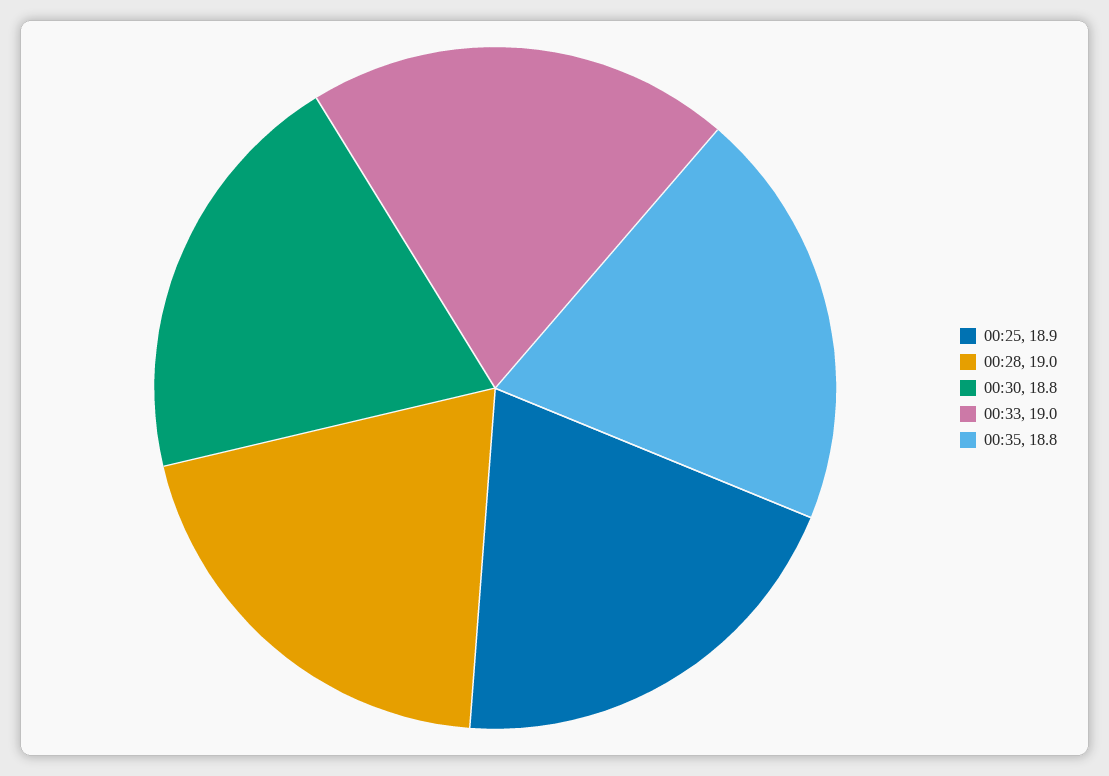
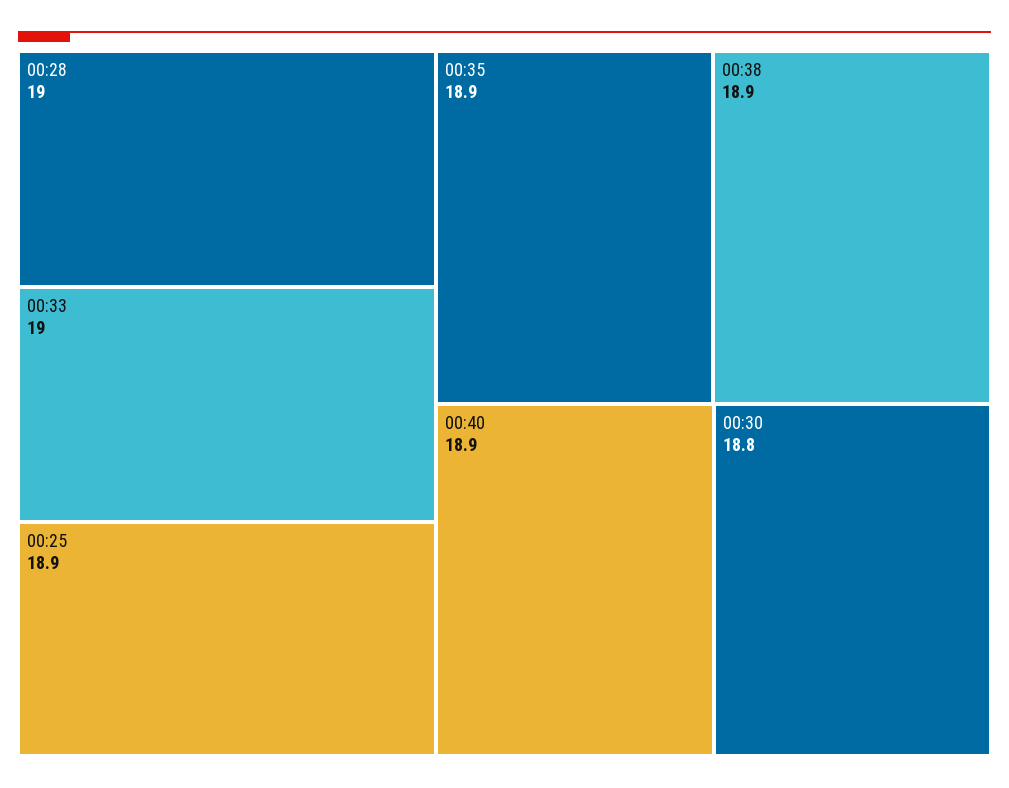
00:35: 18.8 -> 18.9
00:38: none -> 18.9
00:40: none -> 18.9

